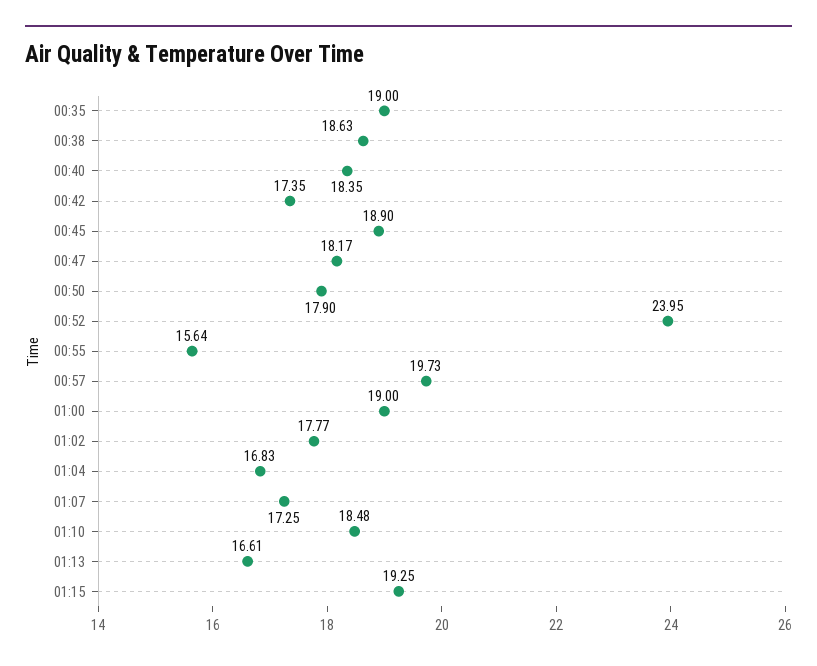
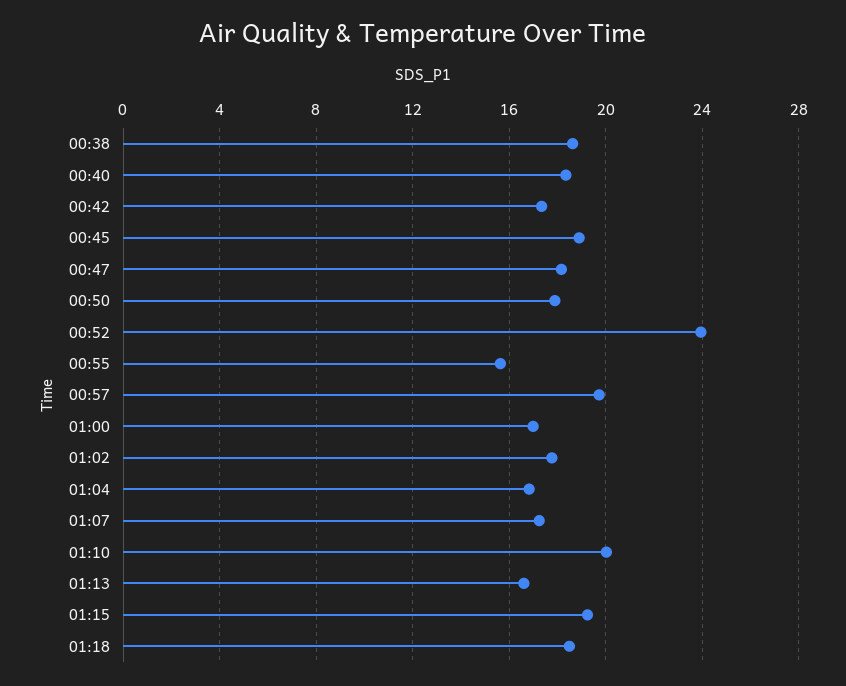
00:35: 19 -> none
01:00: 19 -> 17
01:10: 18.48 -> 20
01:18: none -> 18.5

